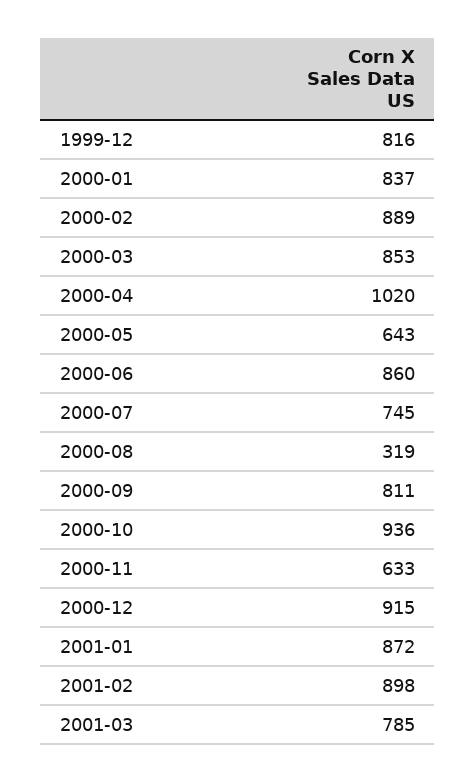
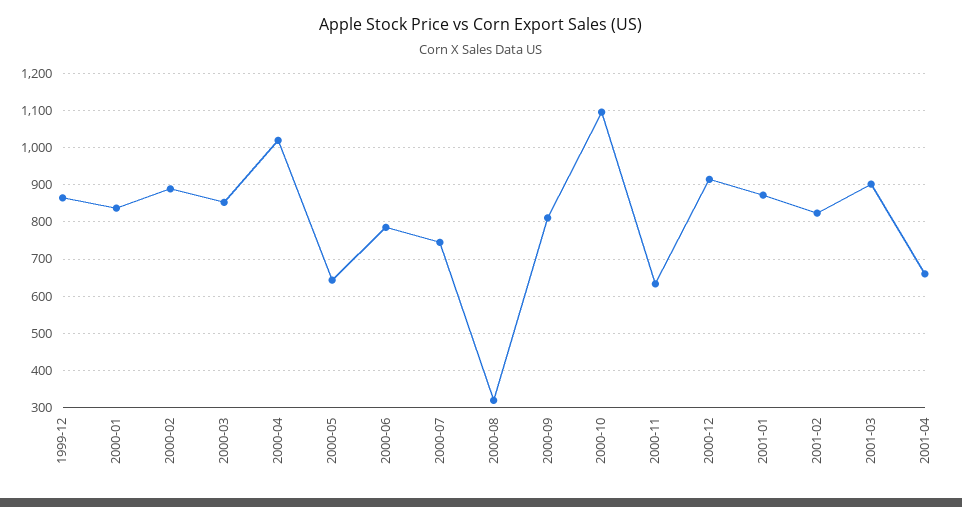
1999-12: 816 -> 860
2000-06: 860 -> 780
2000-10: 936 -> 1100
2001-02: 898 -> 820
2001-03: 785 -> 900
2001-04: none -> 660

